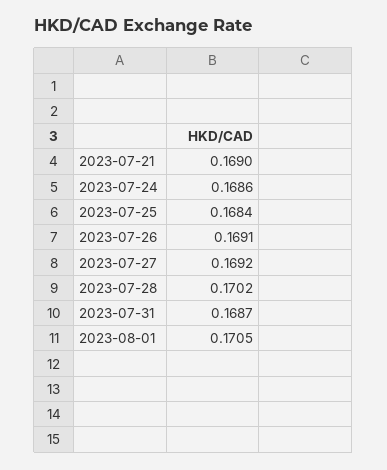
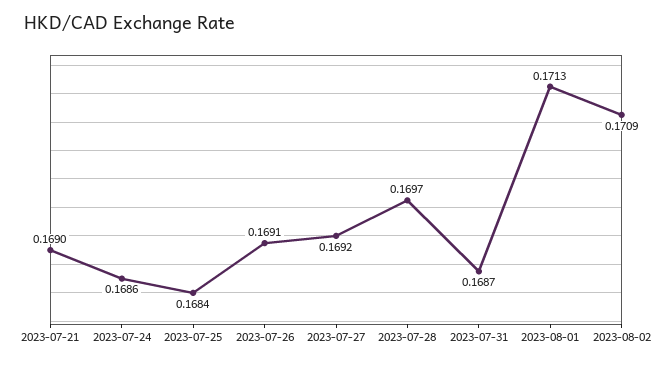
2023-07-28: 0.1702 -> 0.1697
2023-08-01: 0.1705 -> 0.1713
2023-08-02: none -> 0.1709

